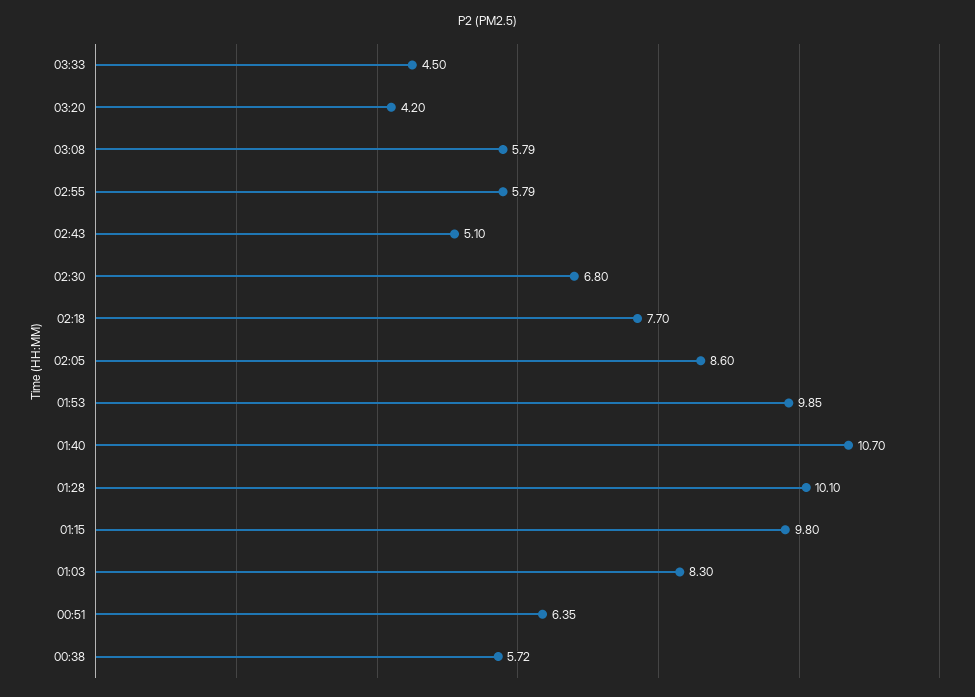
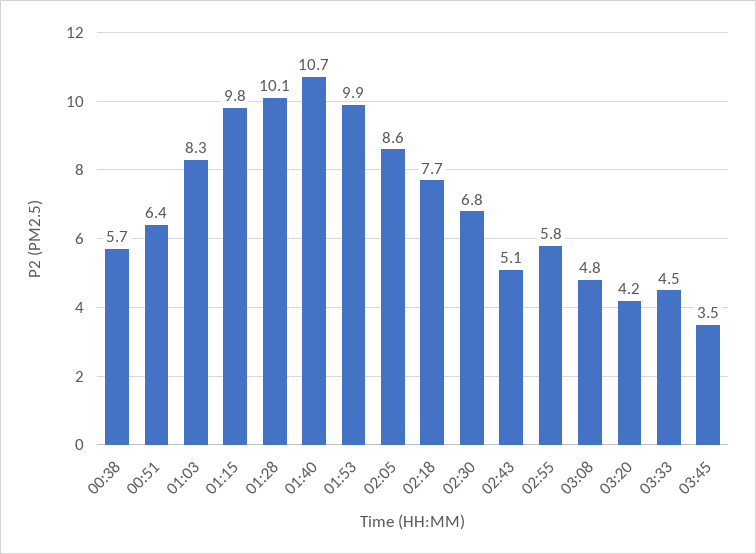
03:08: 5.79 -> 4.8
03:45: none -> 3.5

